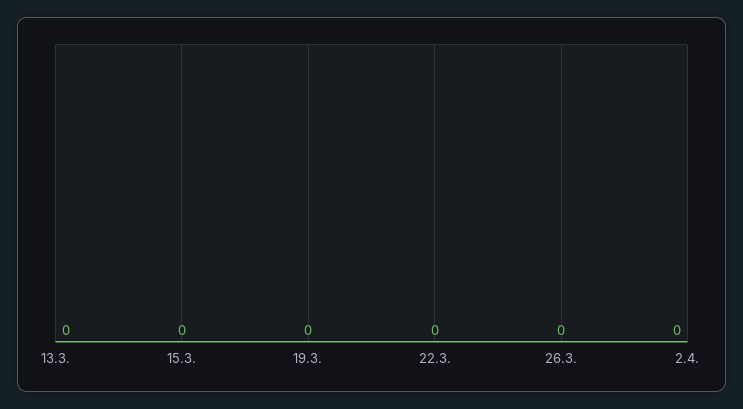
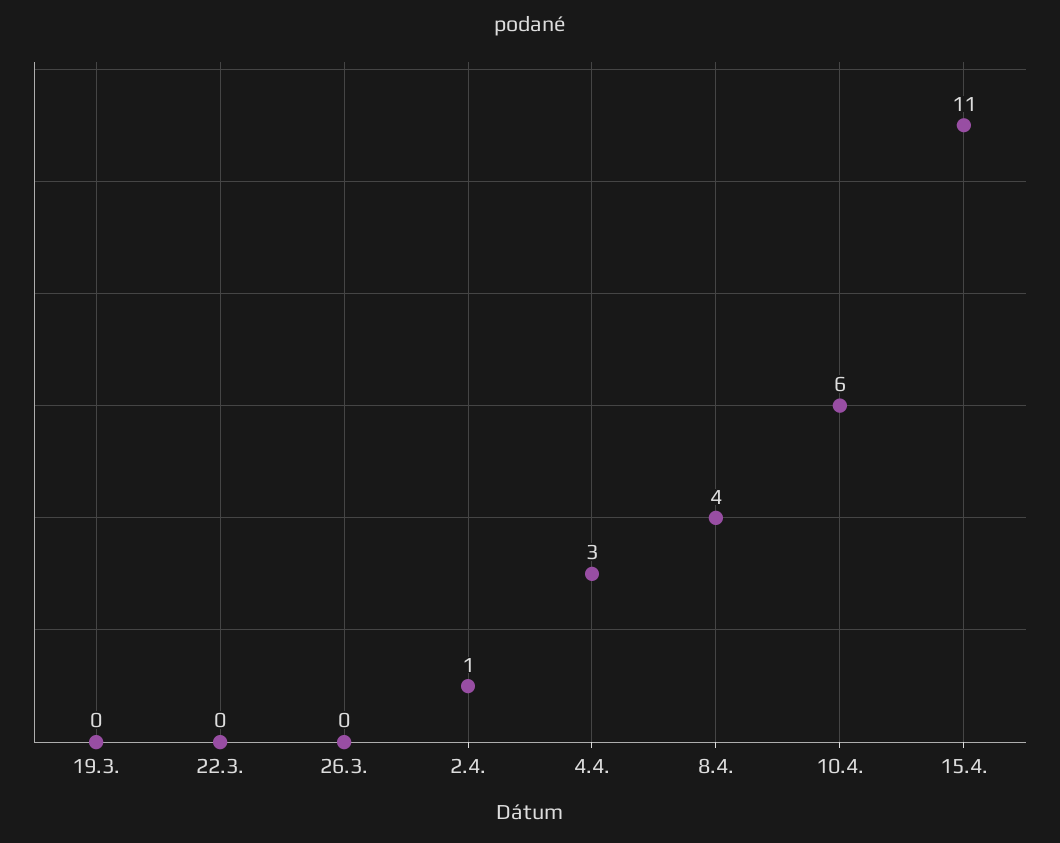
13.3.: 0 -> none
15.3.: 0 -> none
2.4.: 0 -> 1
4.4.: none -> 3
8.4.: none -> 4
10.4.: none -> 6
15.4.: none -> 11

